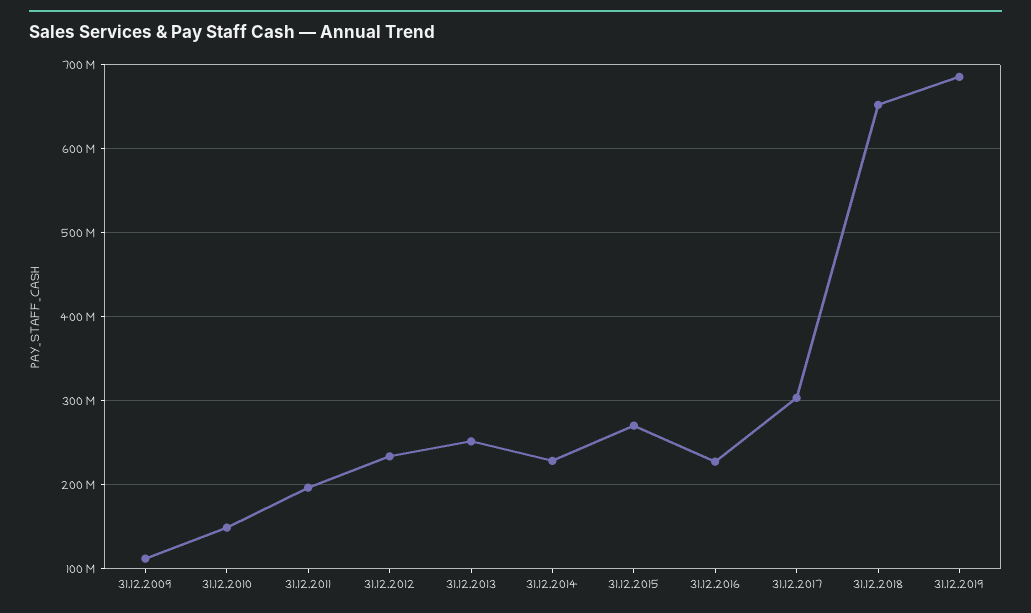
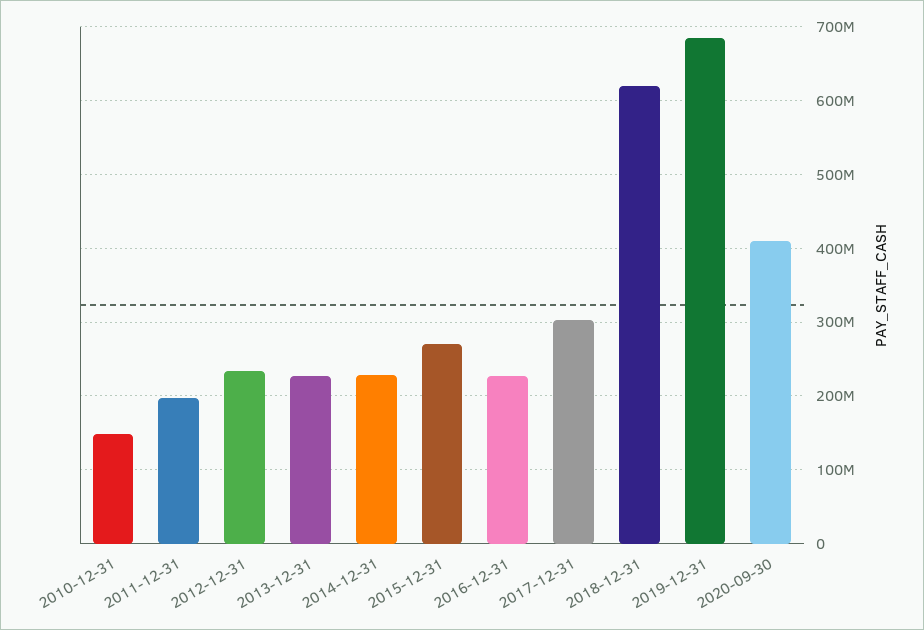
31.12.2009: 110000000 -> none
31.12.2013: 250000000 -> 230000000
31.12.2018: 650000000 -> 620000000
2020-09-30: none -> 410000000

